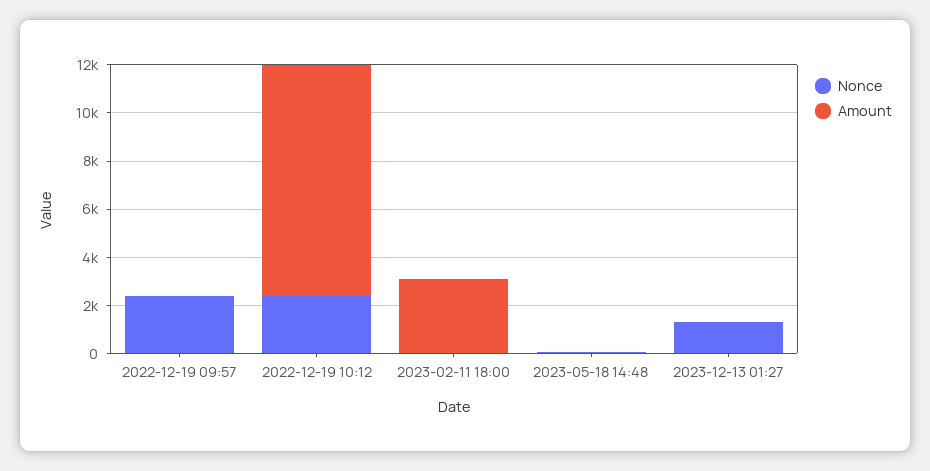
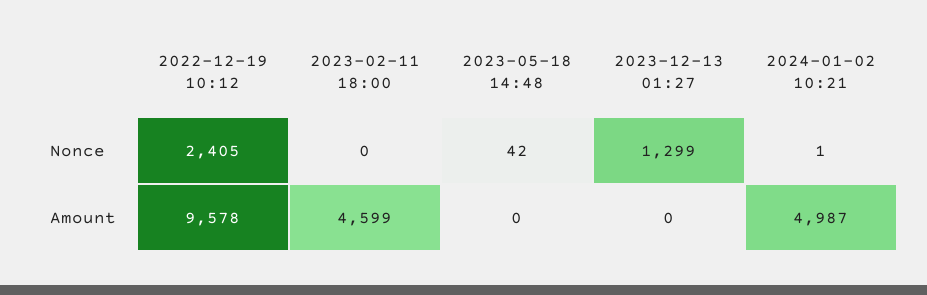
Nonce, 2022-12-19 09:57: 2500 -> none
Amount, 2022-12-19 09:57: 0 -> none
Amount, 2023-02-11 18:00: 3000 -> 4599
Nonce, 2024-01-02 10:21: none -> 1
Amount, 2024-01-02 10:21: none -> 4987

